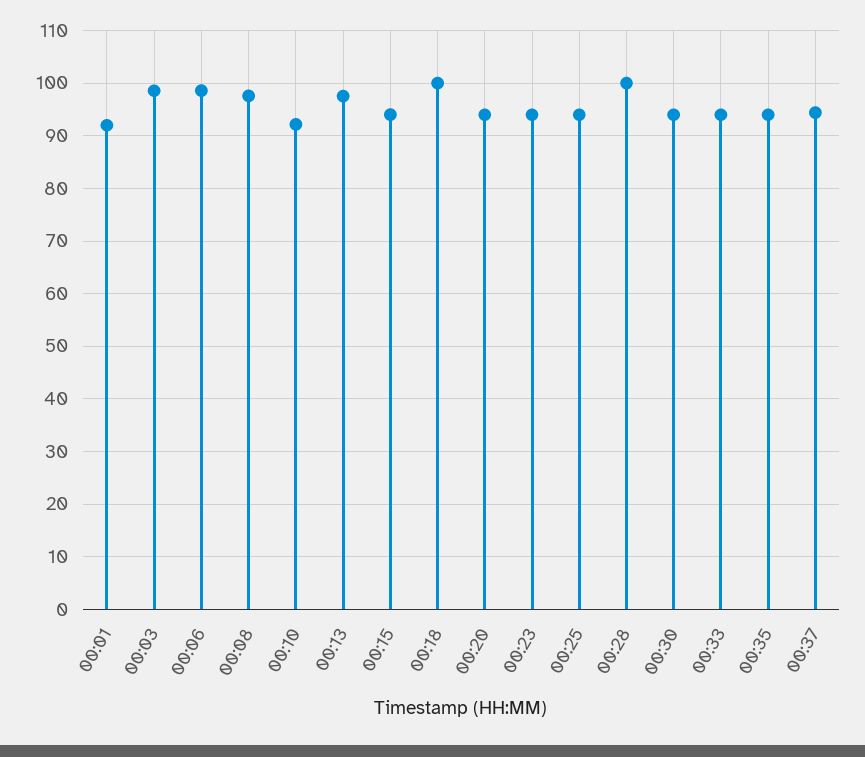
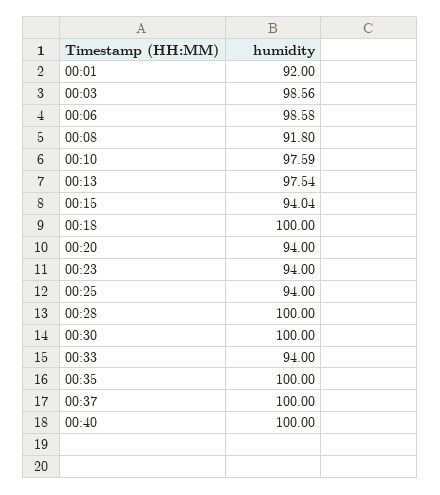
00:08: 98 -> 91.8
00:10: 92 -> 97.59
00:30: 94 -> 100
00:35: 94 -> 100
00:37: 94 -> 100
00:40: none -> 100

